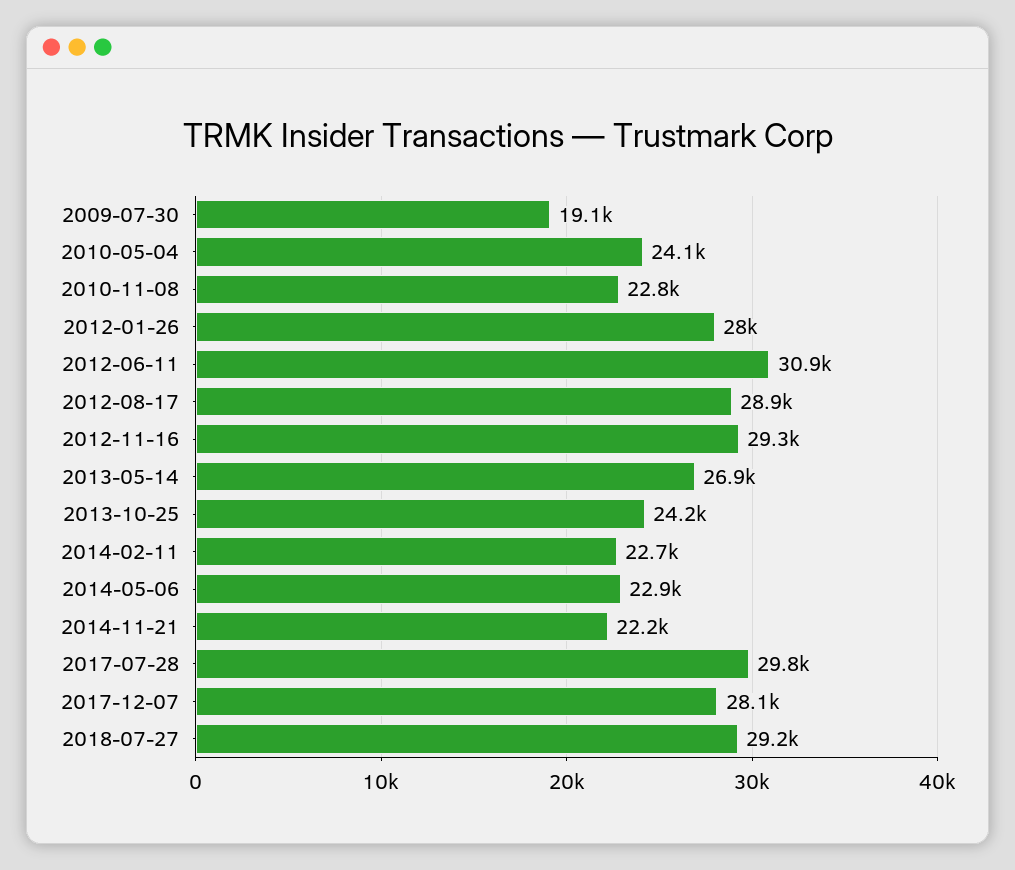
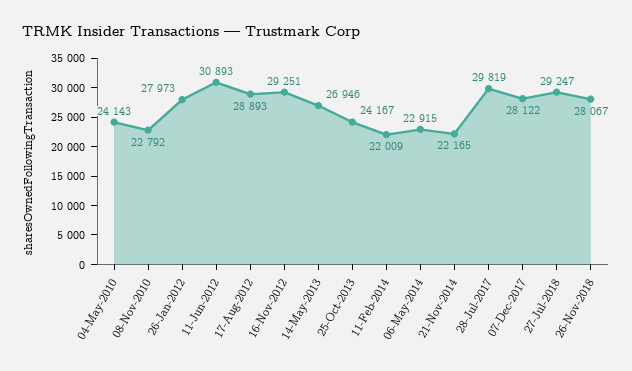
2009-07-30: 19100 -> none
2014-02-11: 22700 -> 22009
26-Nov-2018: none -> 28067

